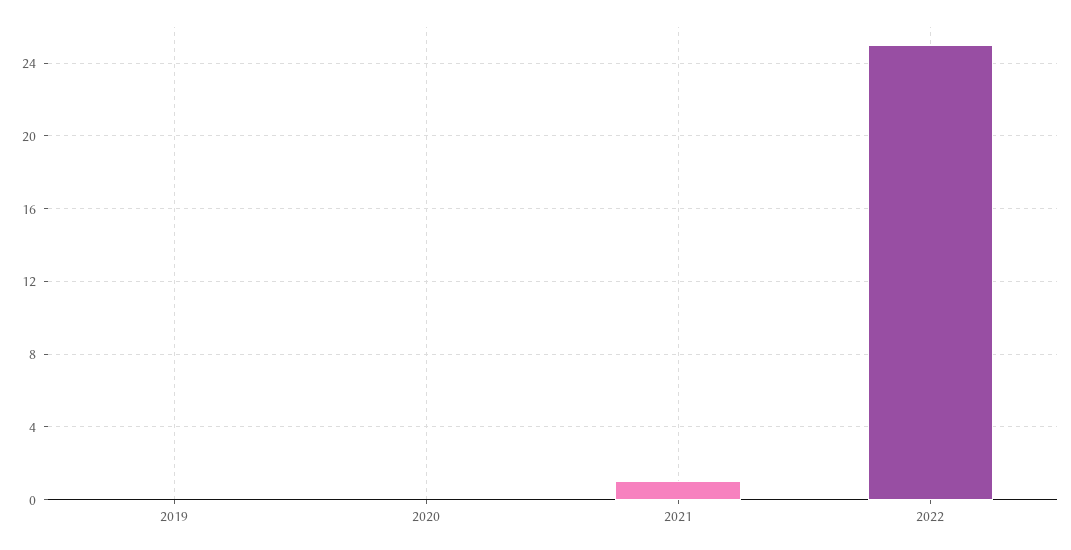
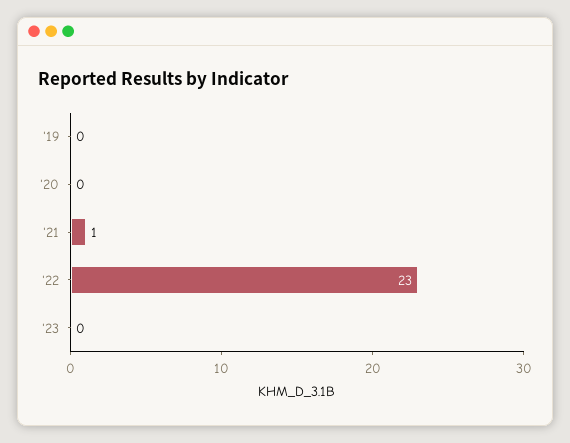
2022: 25 -> 23
'23: none -> 0

